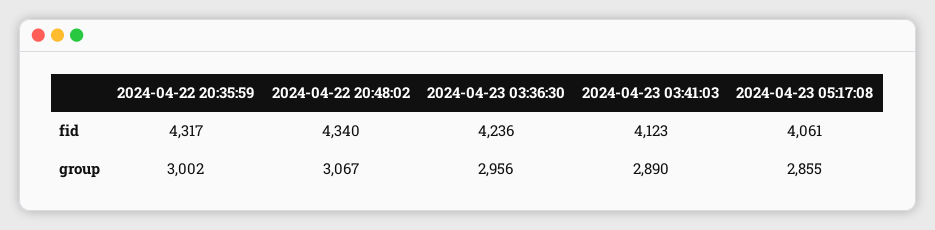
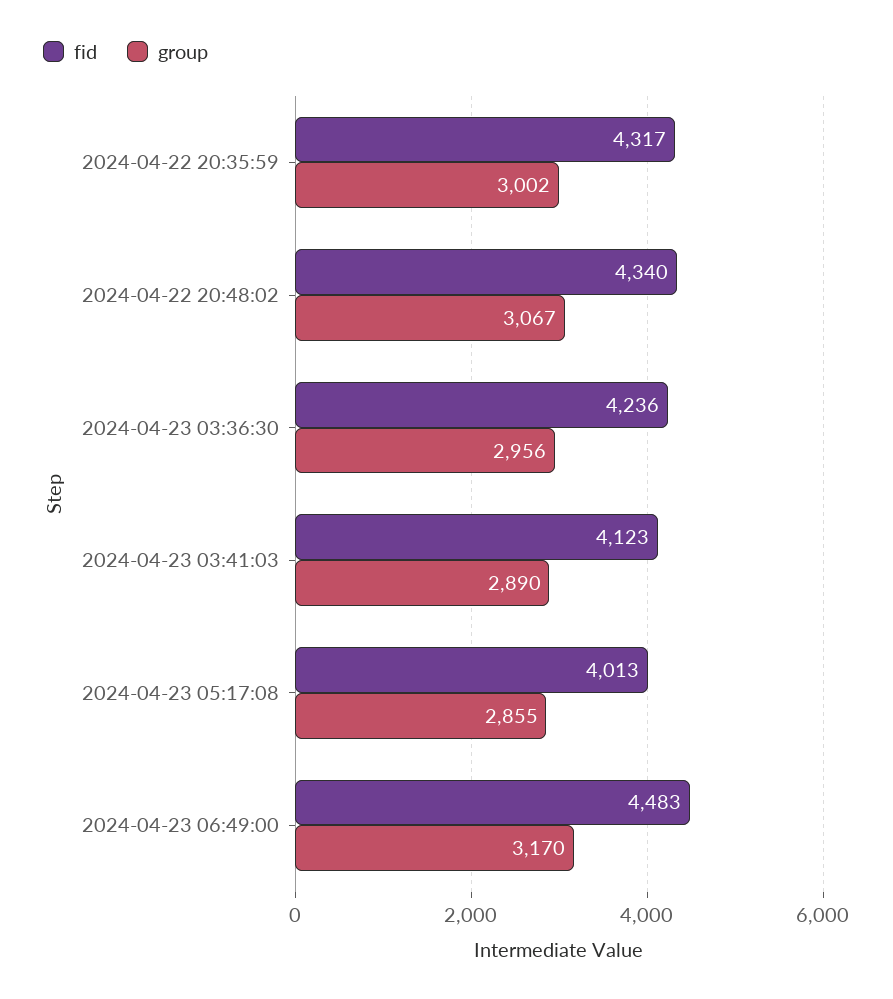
fid, 2024-04-23 05:17:08: 4061 -> 4013
fid, 2024-04-23 06:49:00: none -> 4483
group, 2024-04-23 06:49:00: none -> 3170

